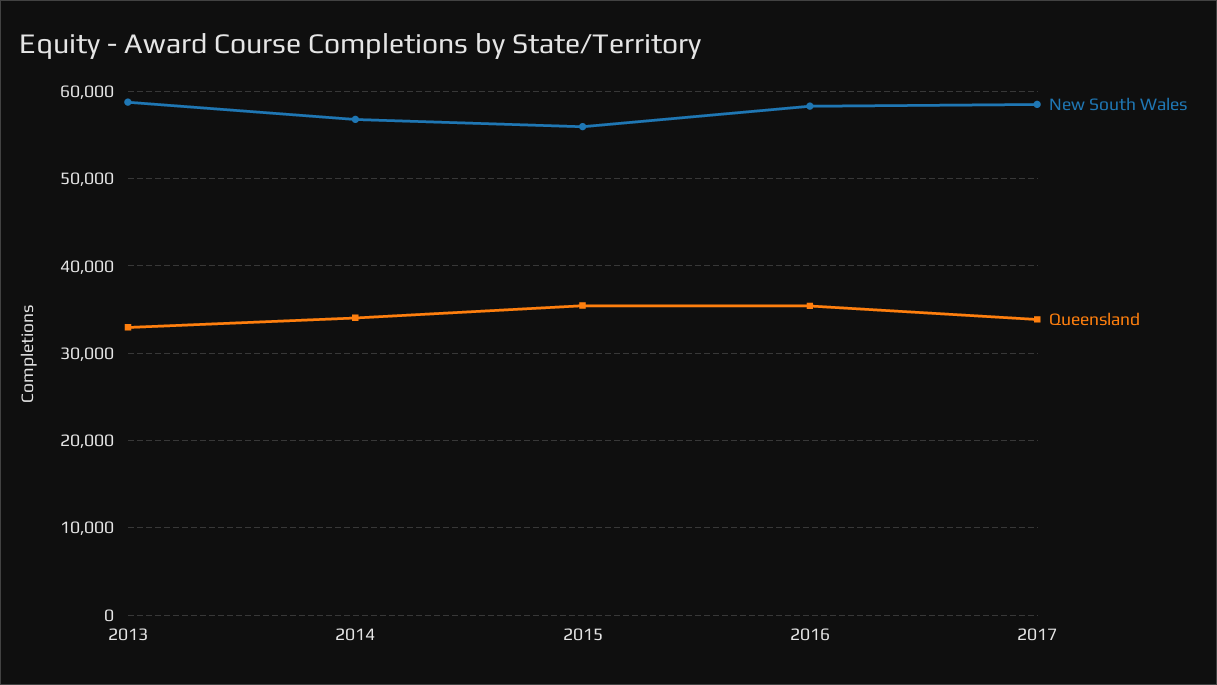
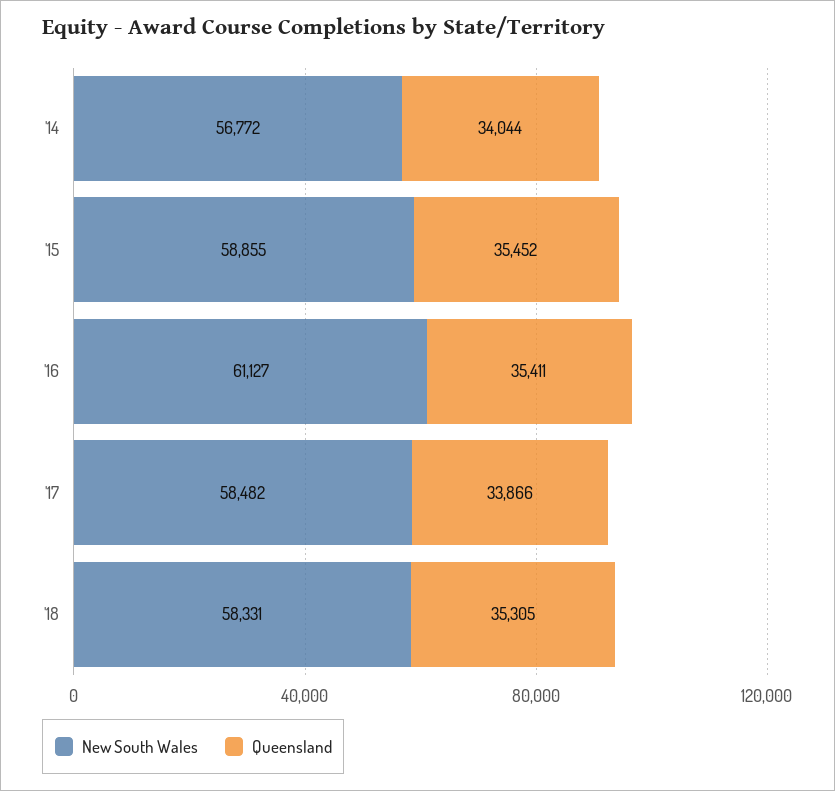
New South Wales, 2013: 59000 -> none
Queensland, 2013: 33000 -> none
New South Wales, 2015: 56000 -> 58855
New South Wales, 2016: 58000 -> 61127
New South Wales, '18: none -> 58331
Queensland, '18: none -> 35305

